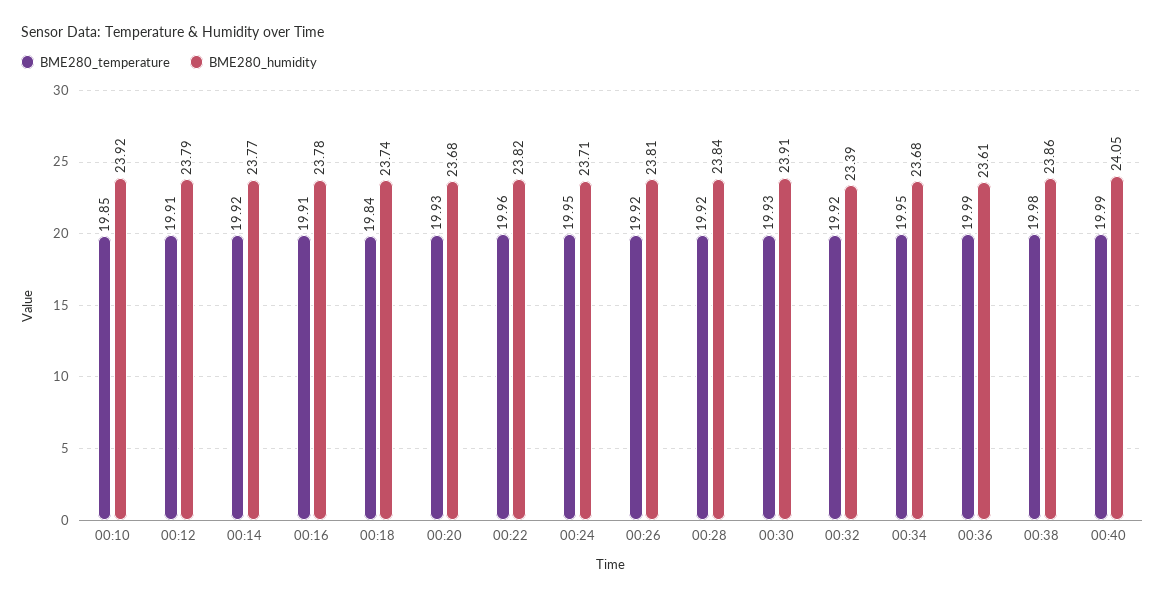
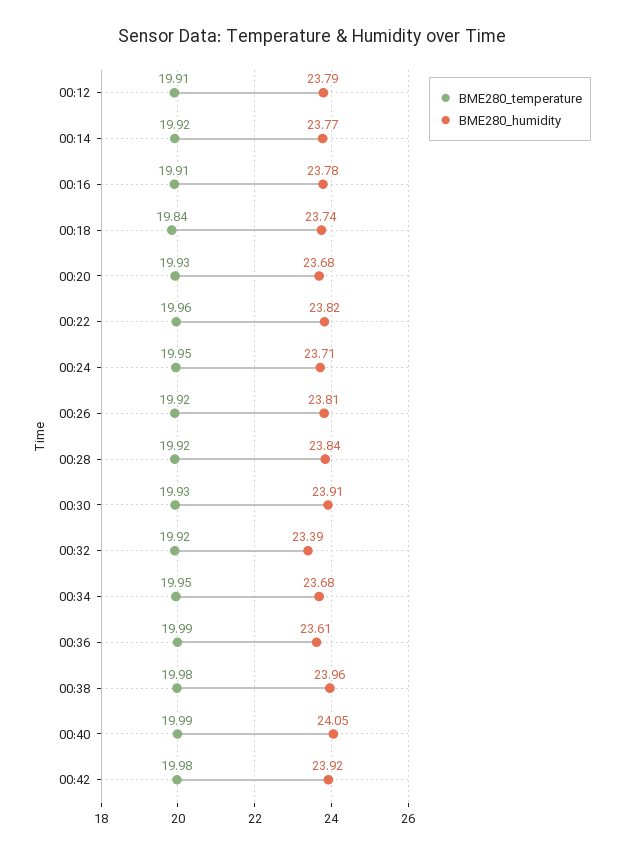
BME280_temperature, 00:10: 19.85 -> none
BME280_humidity, 00:10: 23.92 -> none
BME280_humidity, 00:38: 23.86 -> 23.96
BME280_temperature, 00:42: none -> 19.98
BME280_humidity, 00:42: none -> 23.92

